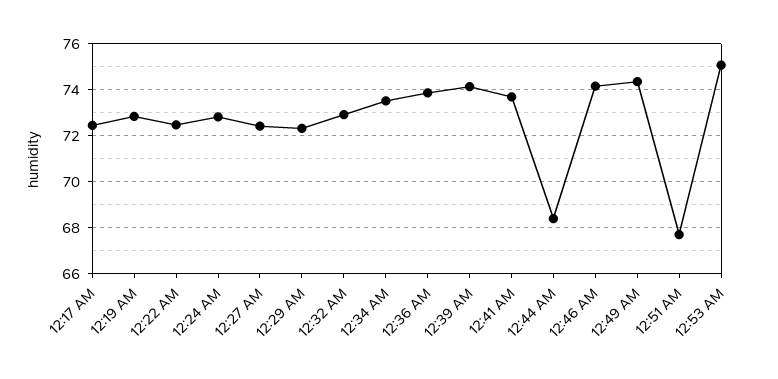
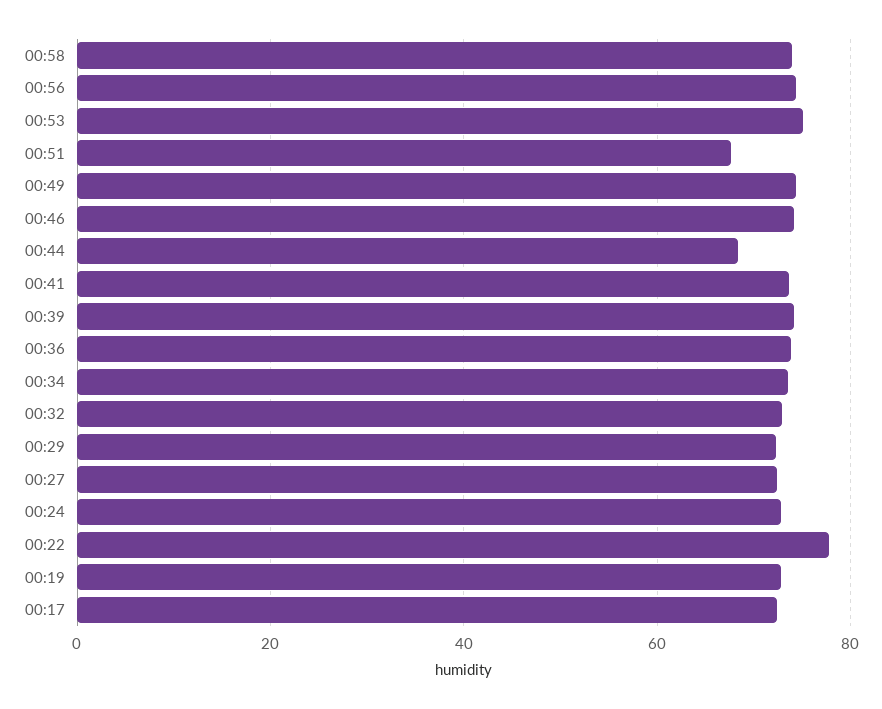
12:22 AM: 72.5 -> 78
00:58: none -> 74
00:56: none -> 74

